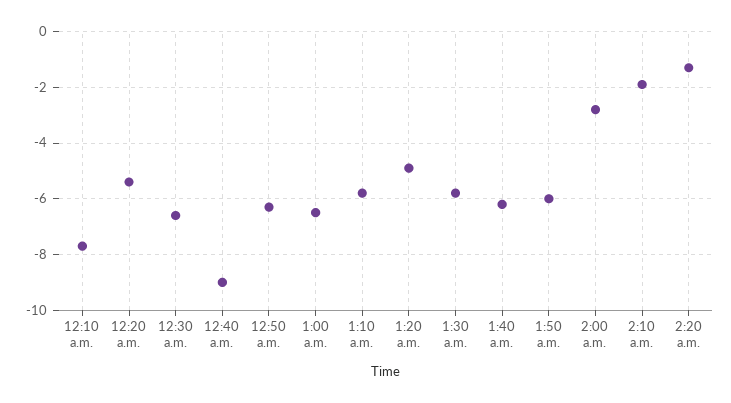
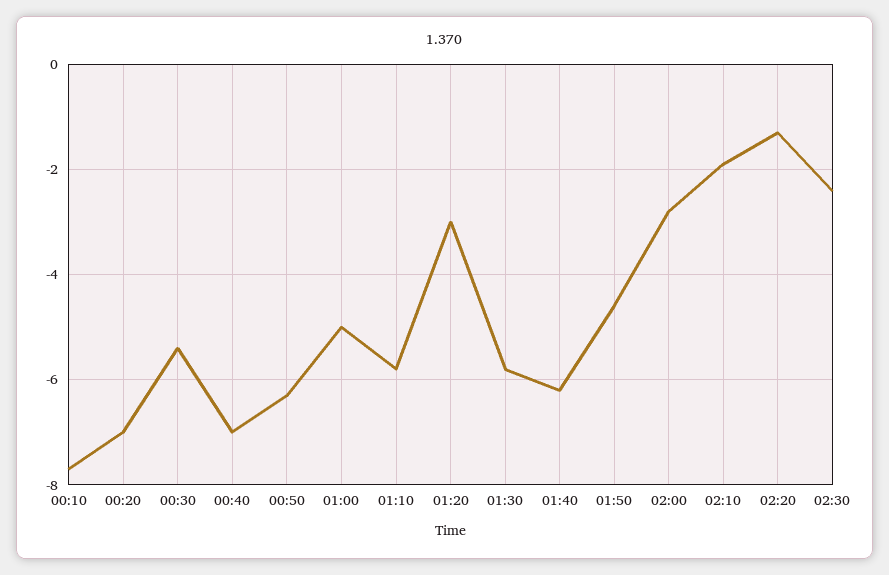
12:20 a.m.: -5.5 -> -7
12:30 a.m.: -6.5 -> -5.5
12:40 a.m.: -9 -> -7
1:00 a.m.: -6.5 -> -5
1:20 a.m.: -5 -> -3
1:50 a.m.: -6 -> -4.5
02:30: none -> -2.5

